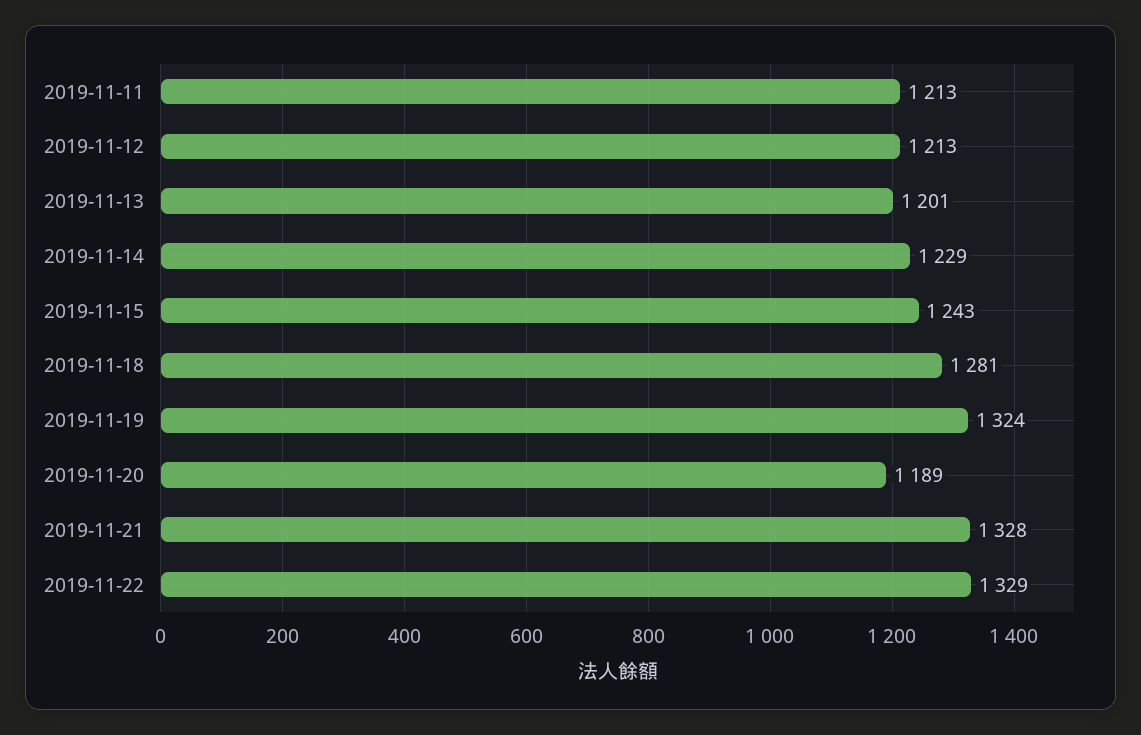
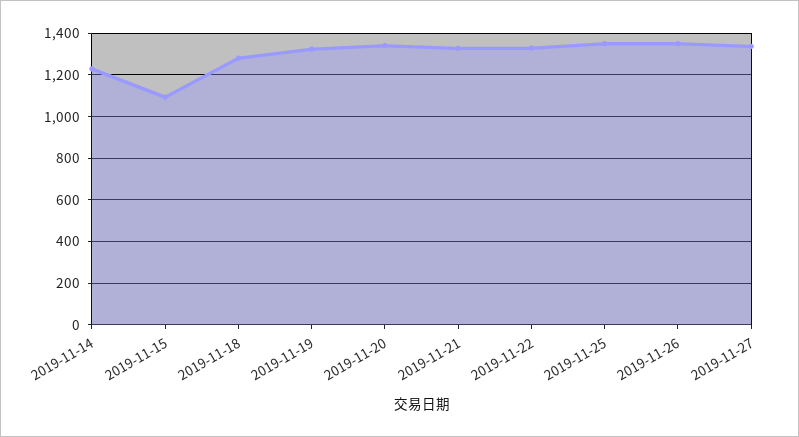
2019-11-11: 1213 -> none
2019-11-12: 1213 -> none
2019-11-13: 1201 -> none
2019-11-15: 1243 -> 1100
2019-11-20: 1189 -> 1350
2019-11-25: none -> 1350
2019-11-26: none -> 1350
2019-11-27: none -> 1350

